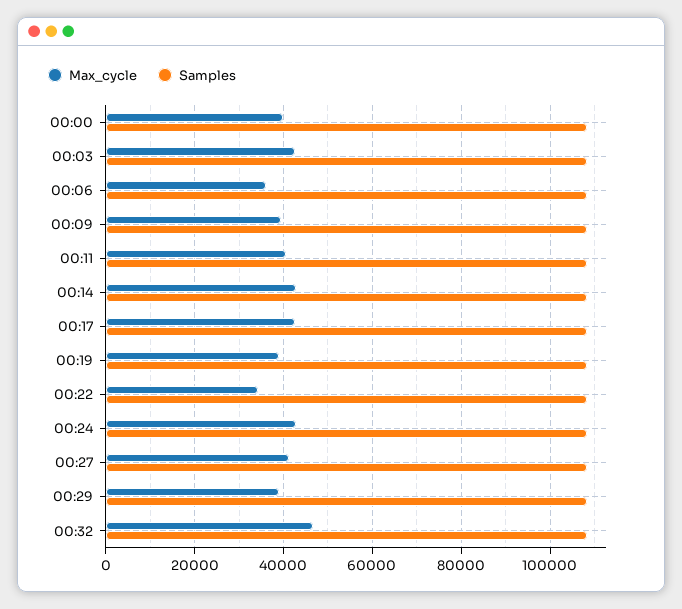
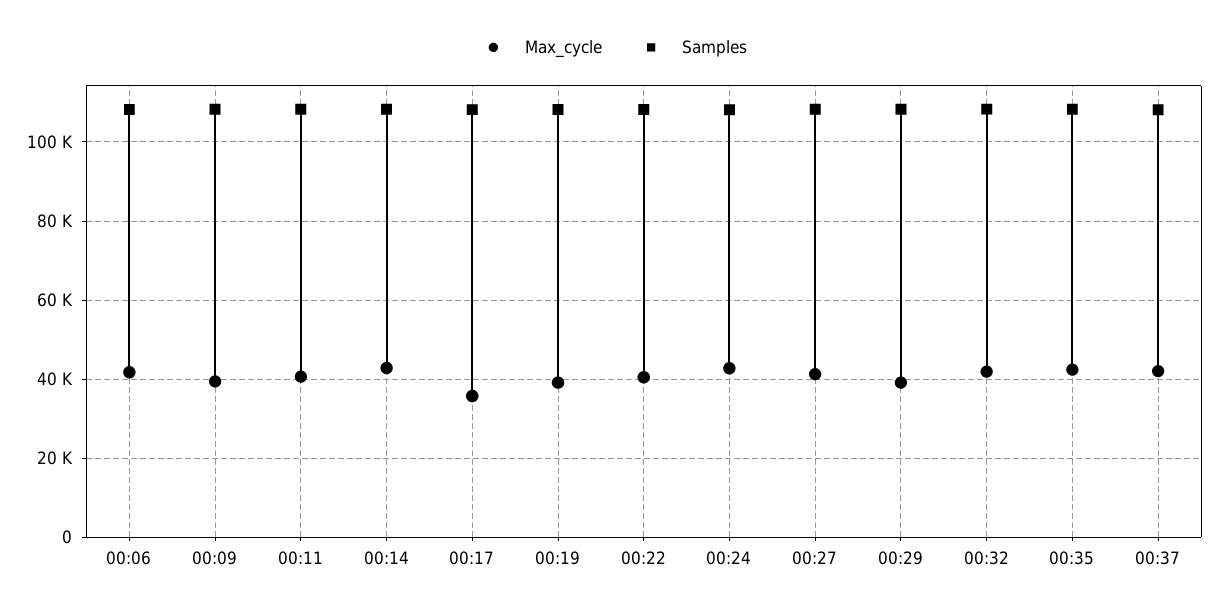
Max_cycle, 00:00: 40000 -> none
Samples, 00:00: 108000 -> none
Max_cycle, 00:03: 42000 -> none
Samples, 00:03: 108000 -> none
Max_cycle, 00:06: 36000 -> 42000
Max_cycle, 00:17: 42000 -> 36000
Max_cycle, 00:22: 34000 -> 40000
Max_cycle, 00:32: 46000 -> 42000
Max_cycle, 00:35: none -> 42000
Samples, 00:35: none -> 108000
Max_cycle, 00:37: none -> 42000
Samples, 00:37: none -> 108000

